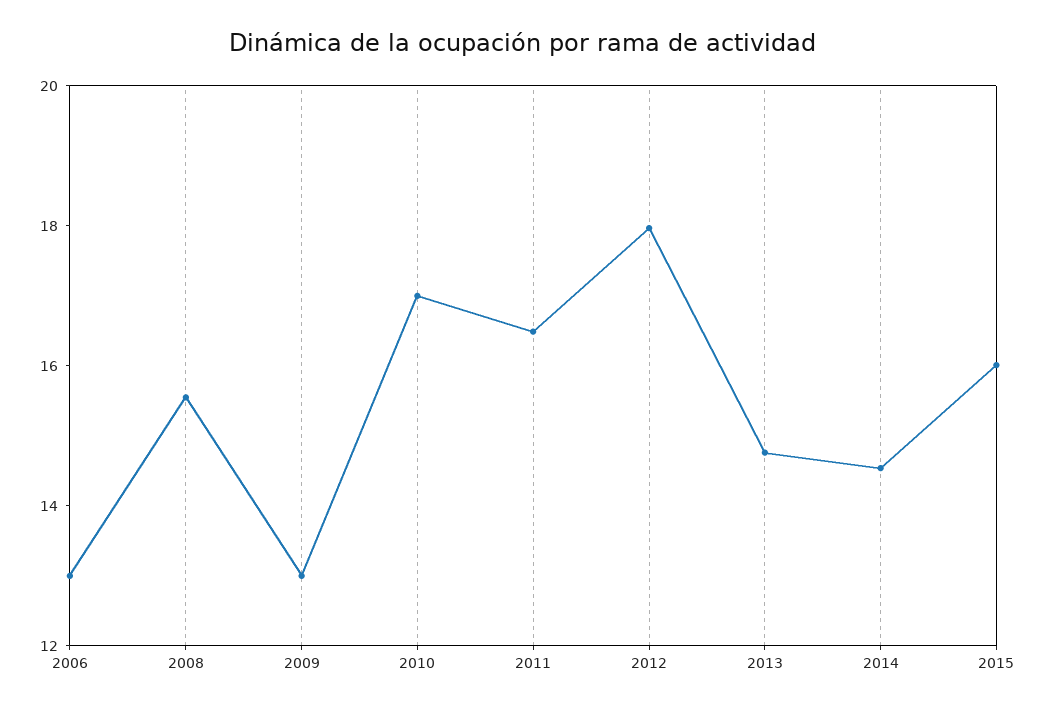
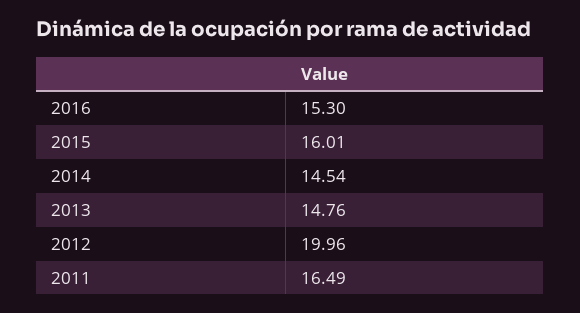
2006: 13 -> none
2008: 15.5 -> none
2009: 13 -> none
2010: 17 -> none
2012: 18 -> 19.96
2016: none -> 15.3

